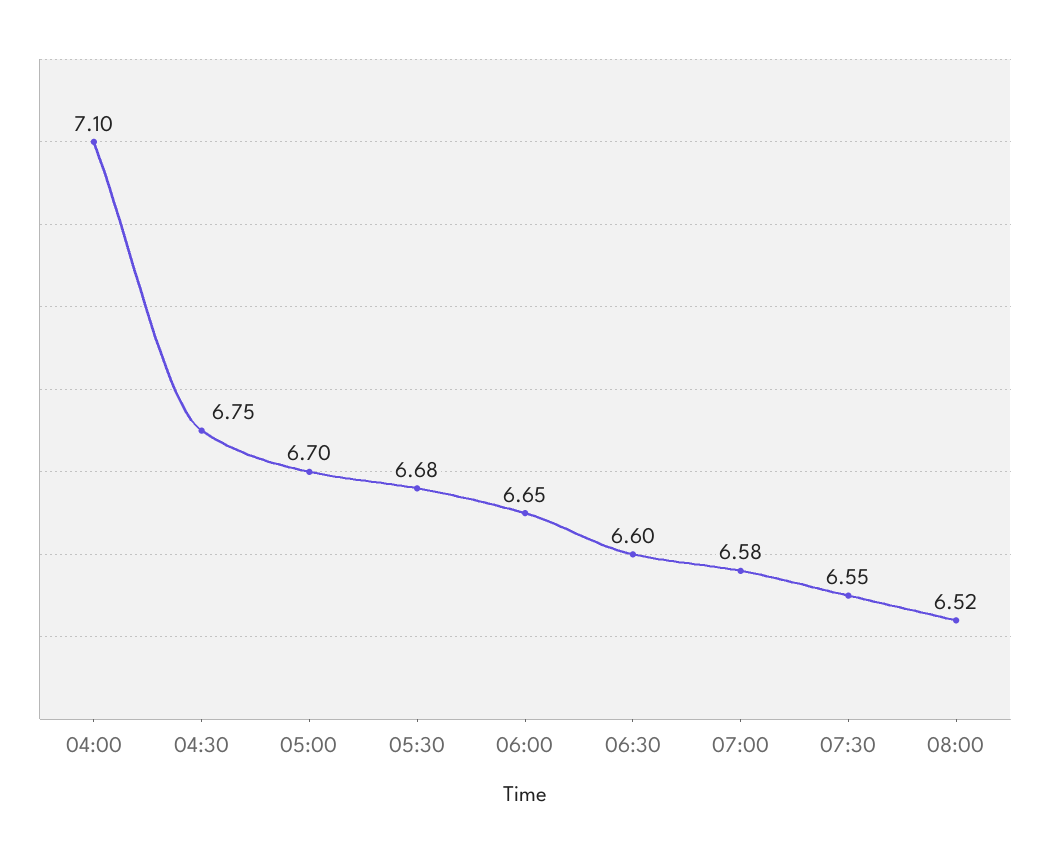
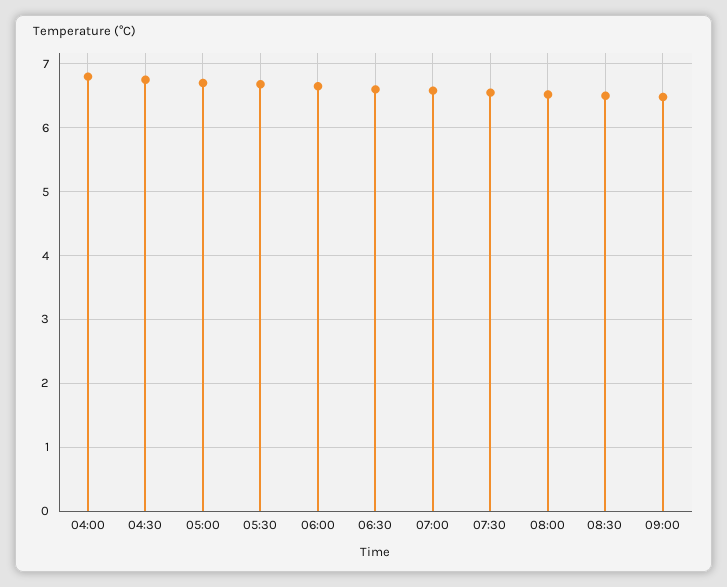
04:00: 7.1 -> 6.8
08:30: none -> 6.5
09:00: none -> 6.5

